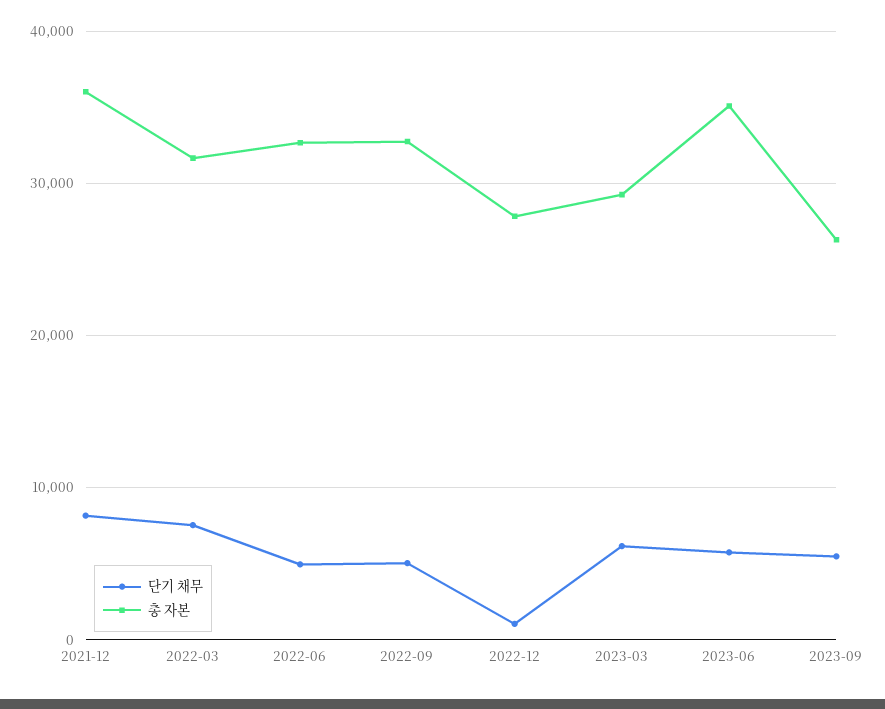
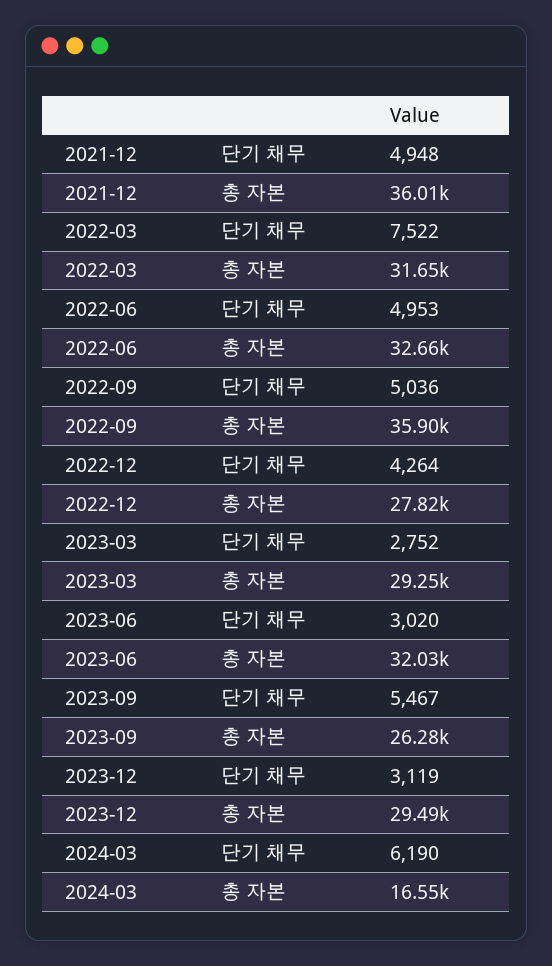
단기 채무, 2021-12: 8000 -> 4948
총 자본, 2022-09: 33000 -> 35900
단기 채무, 2022-12: 1000 -> 4264
단기 채무, 2023-03: 6000 -> 2752
단기 채무, 2023-06: 6000 -> 3020
총 자본, 2023-06: 35000 -> 32030
단기 채무, 2023-12: none -> 3119
총 자본, 2023-12: none -> 29490
단기 채무, 2024-03: none -> 6190
총 자본, 2024-03: none -> 16550

